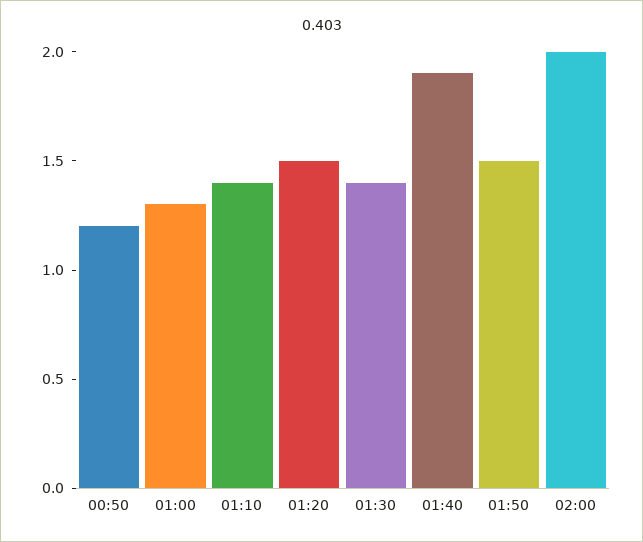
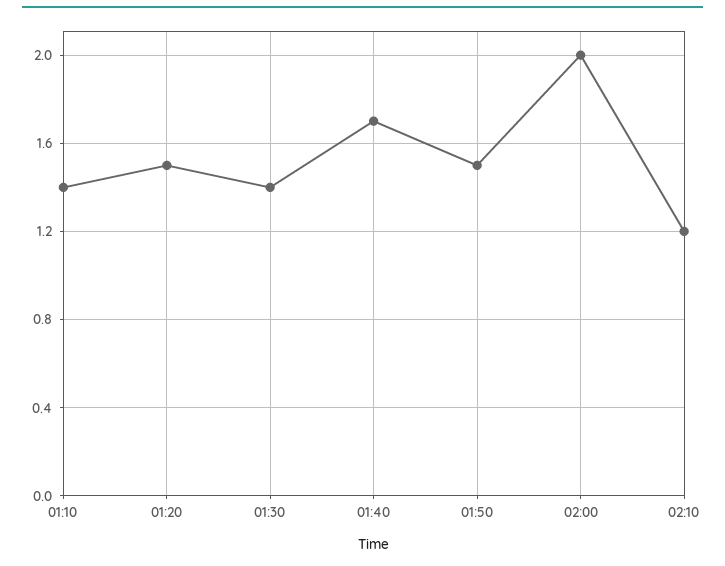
00:50: 1.2 -> none
01:00: 1.3 -> none
01:40: 1.9 -> 1.7
02:10: none -> 1.2

